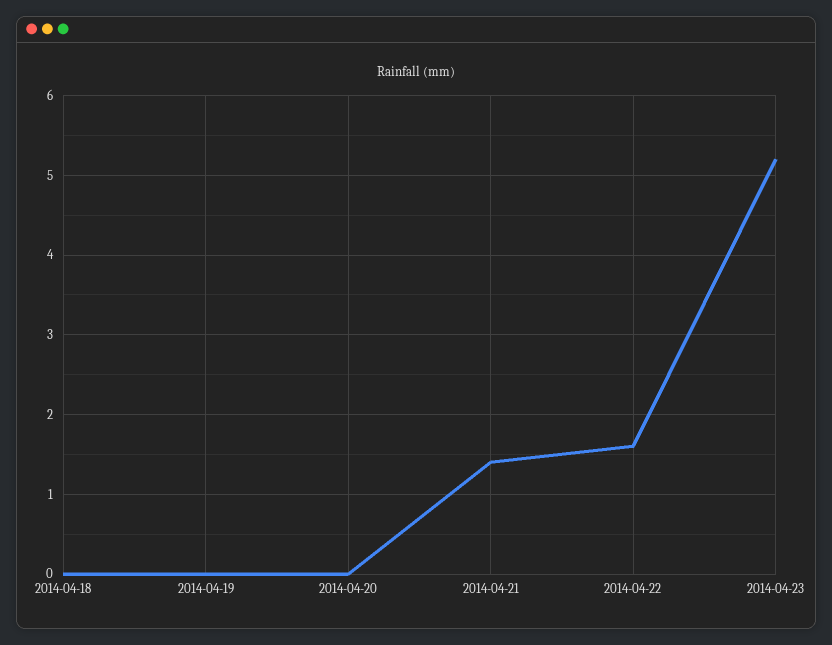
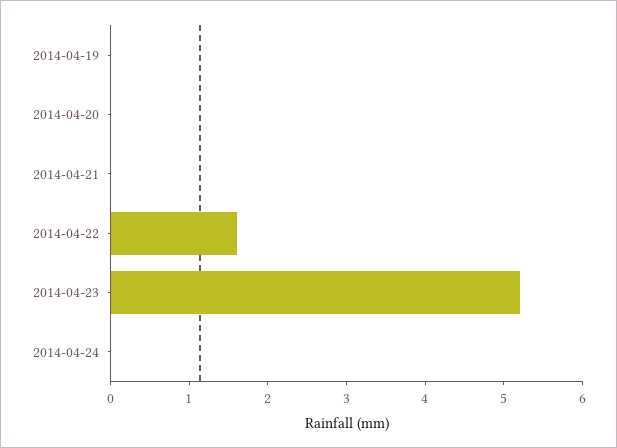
2014-04-18: 0 -> none
2014-04-21: 1.4 -> 0
2014-04-24: none -> 0

